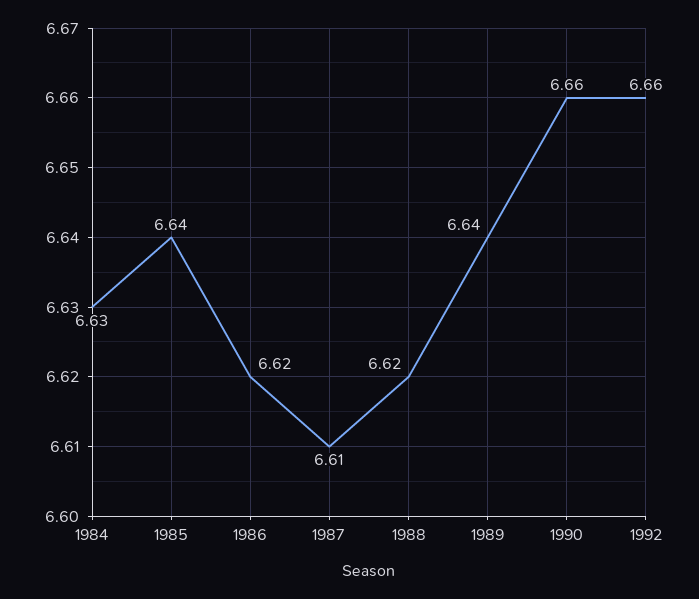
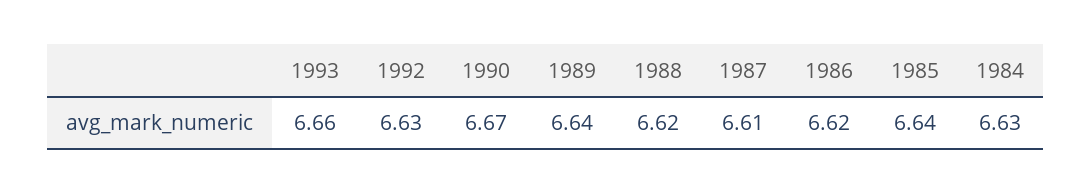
1990: 6.66 -> 6.67
1992: 6.66 -> 6.63
1993: none -> 6.66

